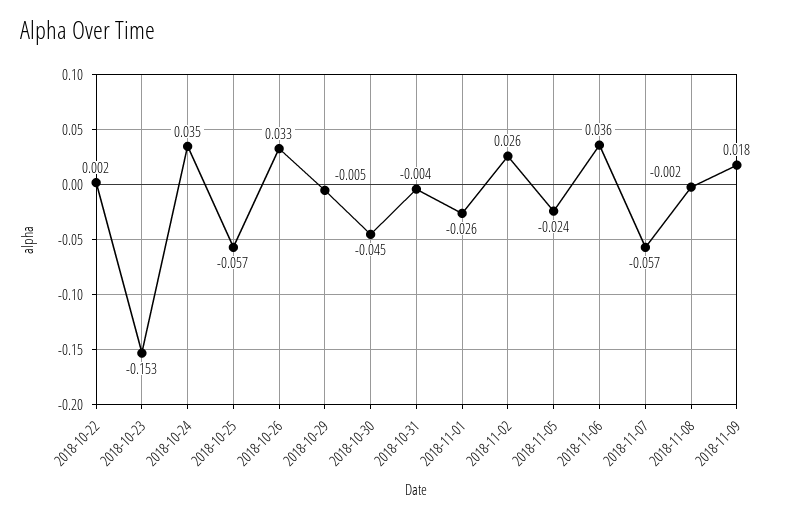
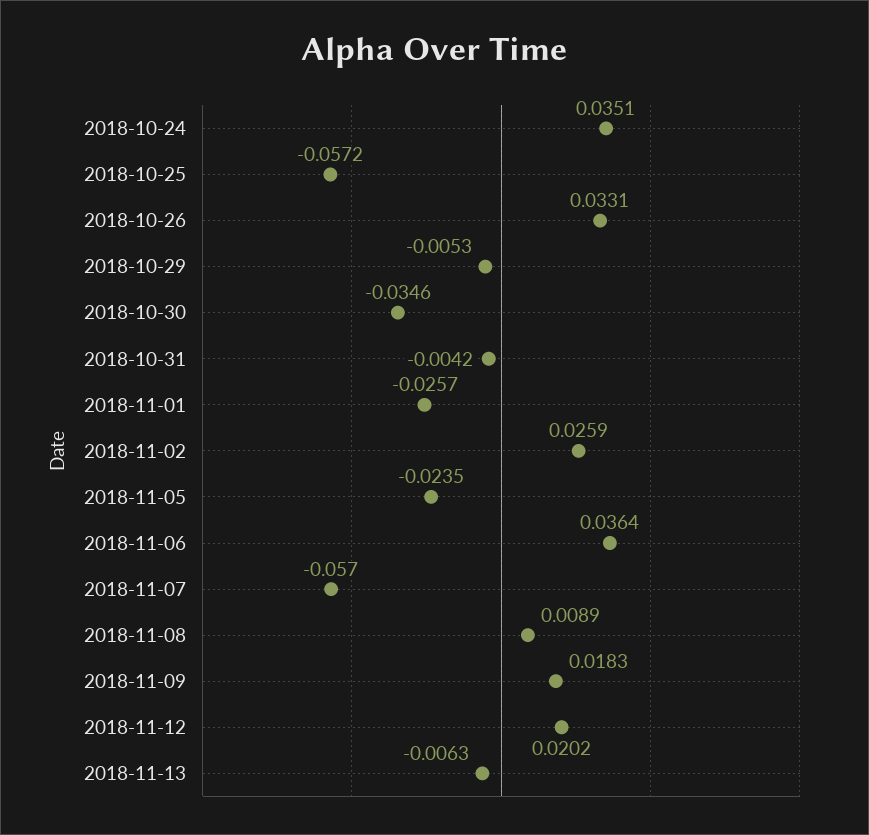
2018-10-22: 0.002 -> none
2018-10-23: -0.153 -> none
2018-10-30: -0.045 -> -0.0346
2018-11-08: -0.002 -> 0.0089
2018-11-12: none -> 0.0202
2018-11-13: none -> -0.0063

